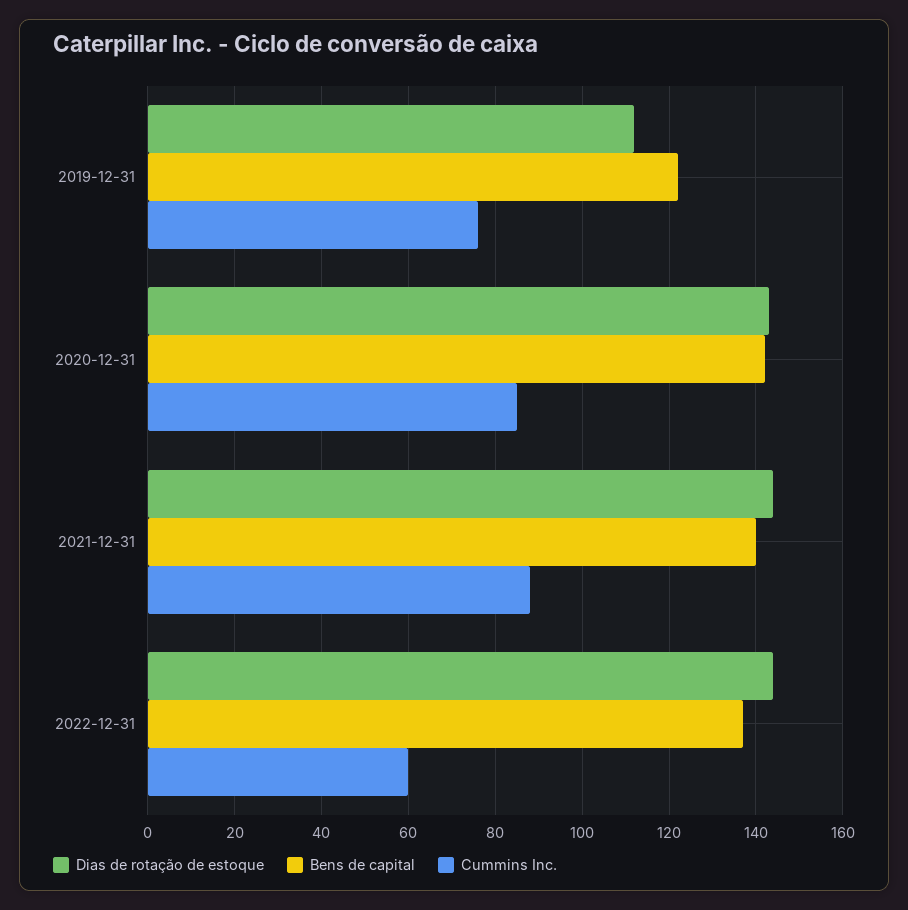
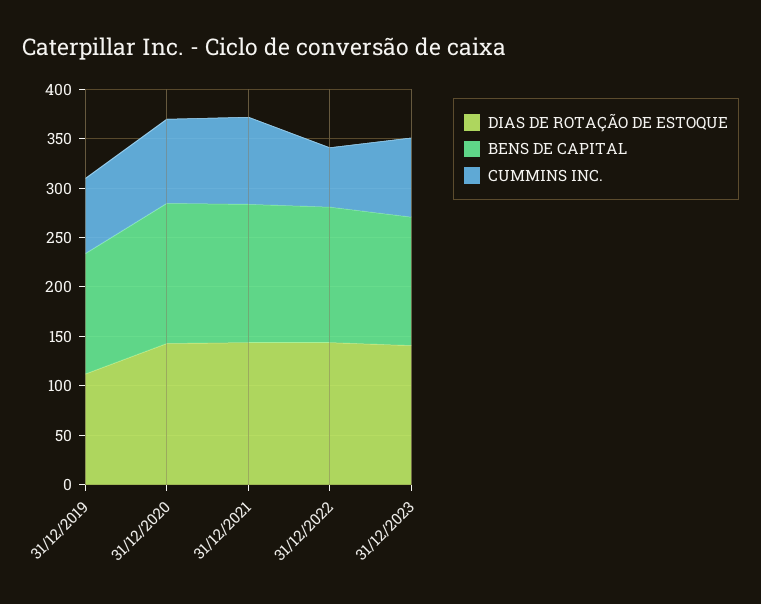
Dias de rotação de estoque, 31/12/2023: none -> 140
Bens de capital, 31/12/2023: none -> 130
Cummins Inc., 31/12/2023: none -> 80

